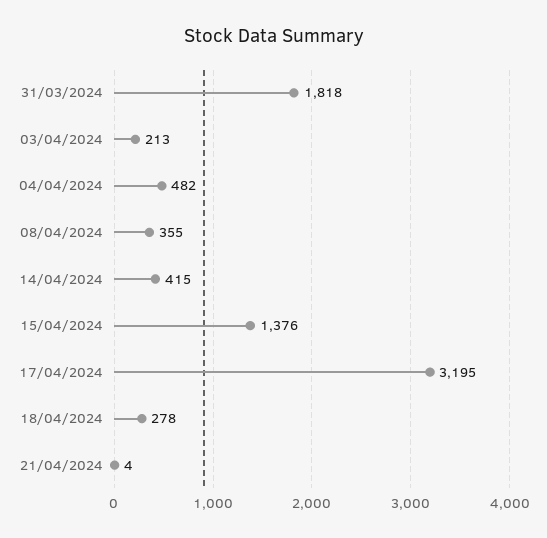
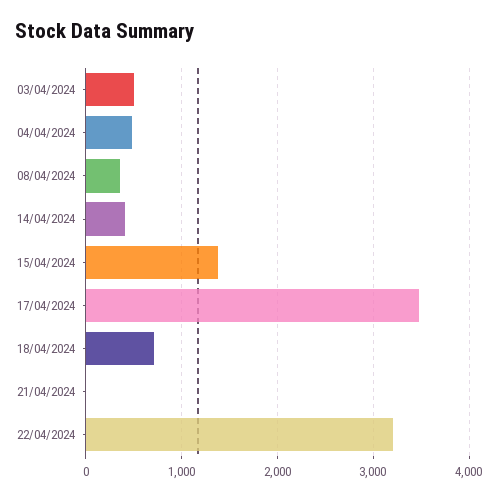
31/03/2024: 1818 -> none
03/04/2024: 213 -> 500
17/04/2024: 3195 -> 3500
18/04/2024: 278 -> 700
22/04/2024: none -> 3200

